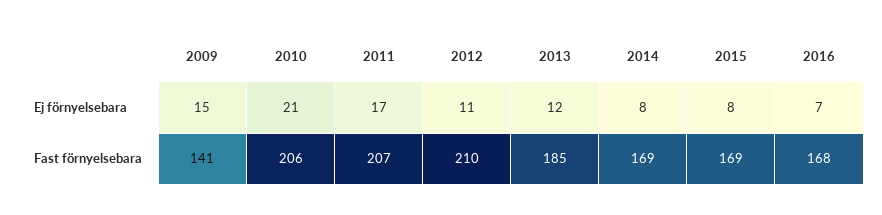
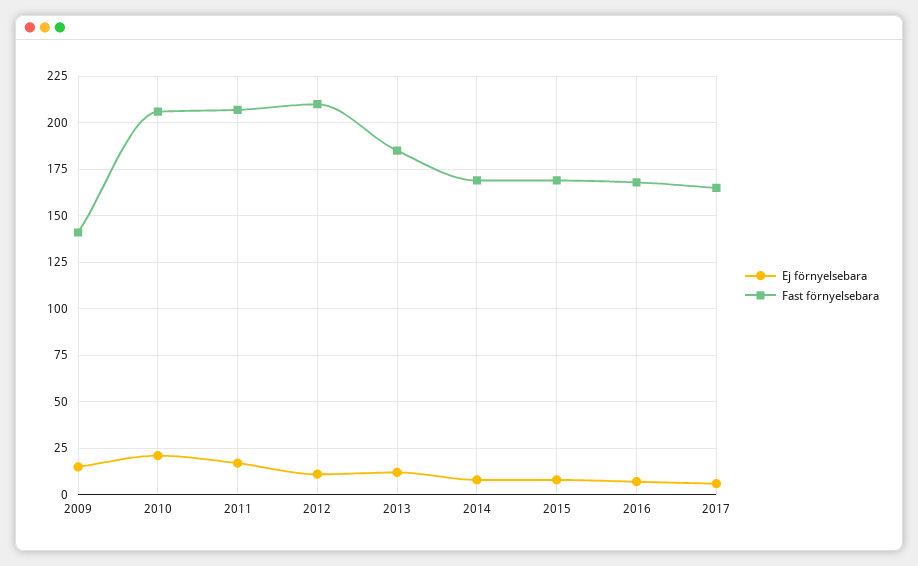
Ej förnyelsebara, 2017: none -> 5
Fast förnyelsebara, 2017: none -> 165

